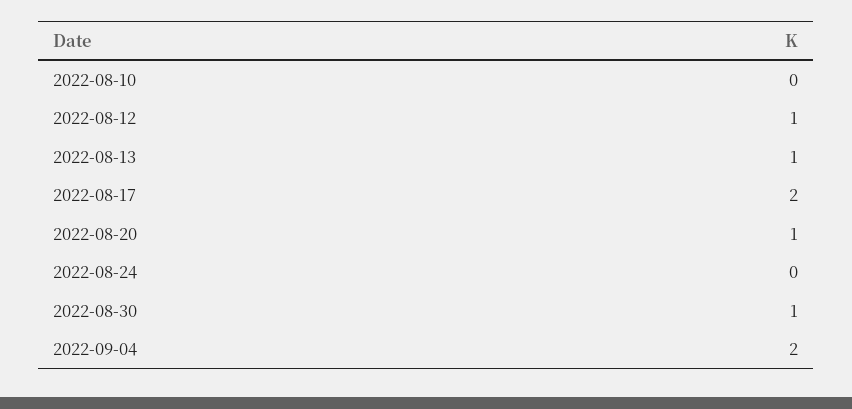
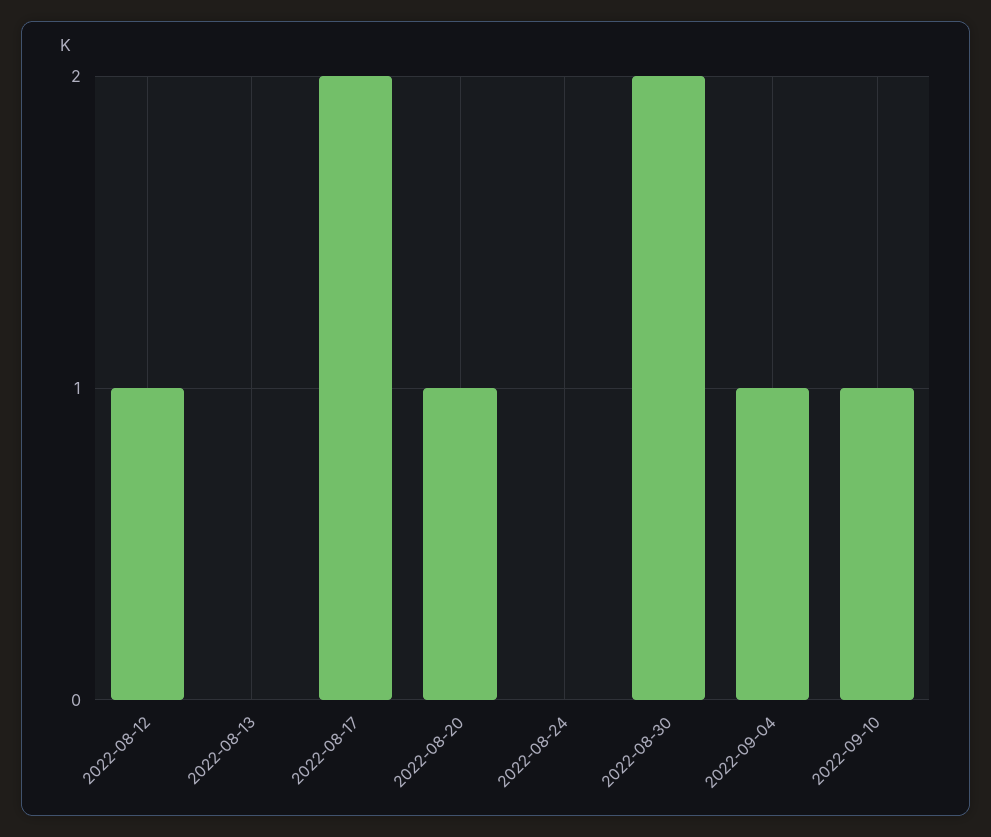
2022-08-10: 0 -> none
2022-08-13: 1 -> 0
2022-08-30: 1 -> 2
2022-09-04: 2 -> 1
2022-09-10: none -> 1

